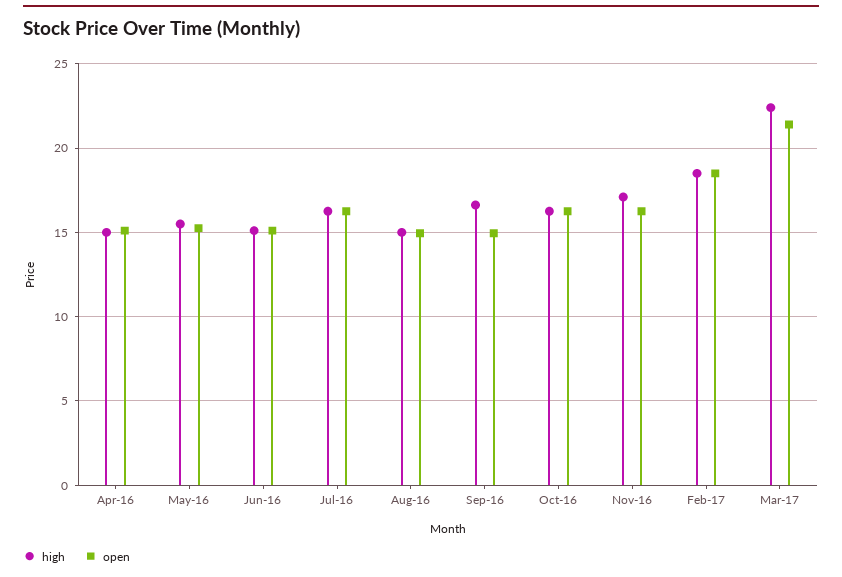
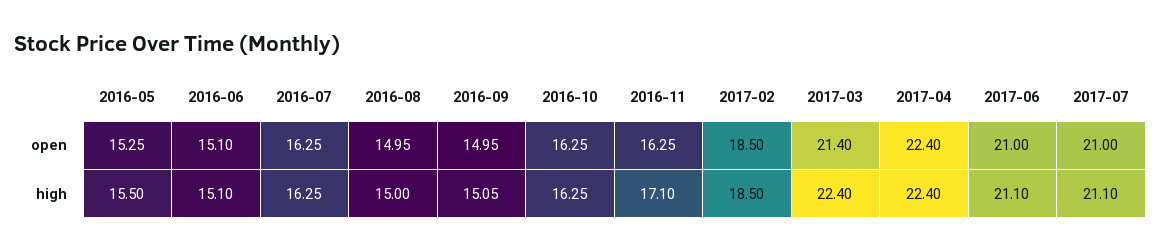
high, Apr-16: 15 -> none
open, Apr-16: 15 -> none
high, Sep-16: 16.5 -> 15.05
open, 2017-04: none -> 22.4
open, 2017-06: none -> 21
open, 2017-07: none -> 21
high, 2017-04: none -> 22.4
high, 2017-06: none -> 21.1
high, 2017-07: none -> 21.1

